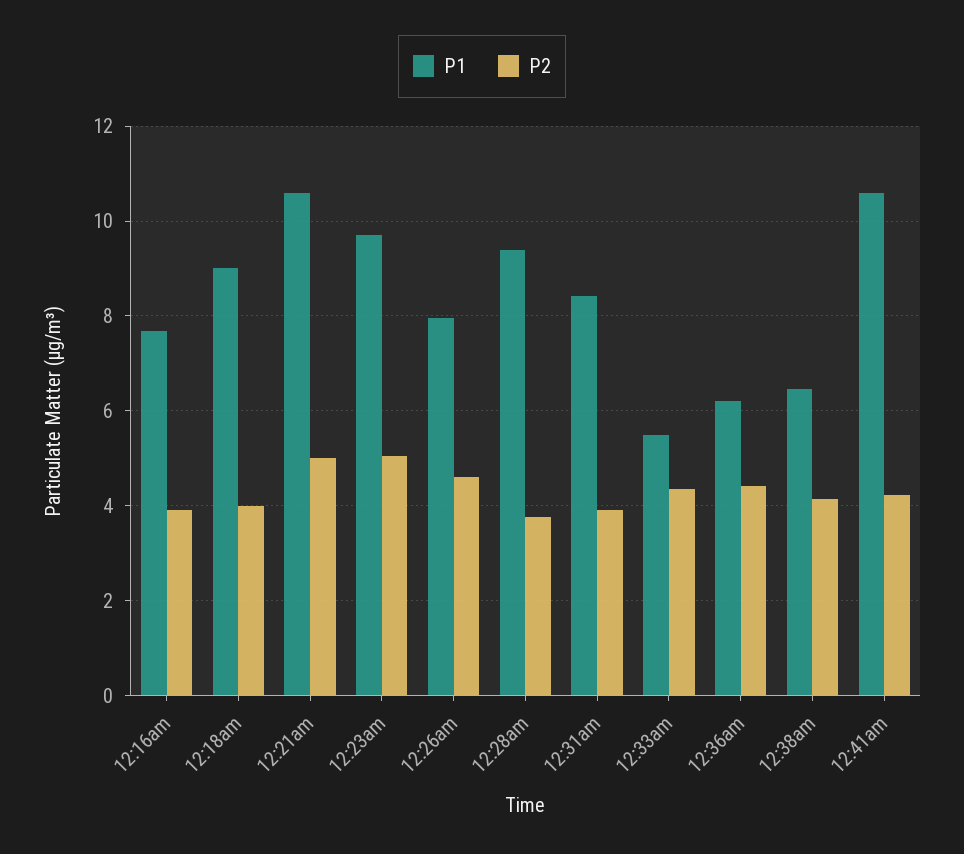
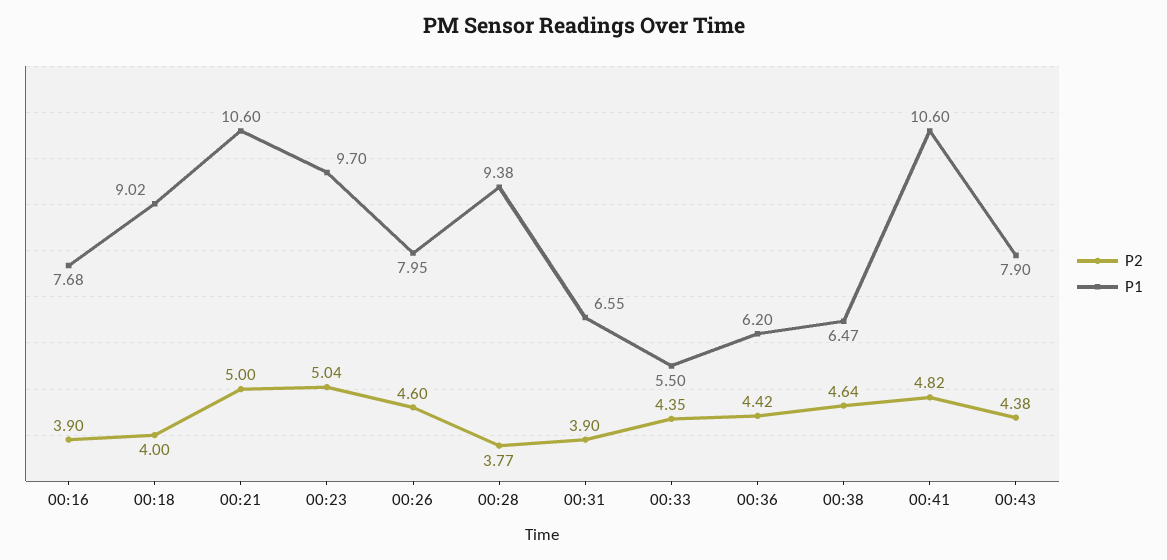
P1, 12:31am: 8.4 -> 6.55
P2, 12:38am: 4.2 -> 4.64
P2, 12:41am: 4.2 -> 4.82
P2, 00:43: none -> 4.38
P1, 00:43: none -> 7.9

